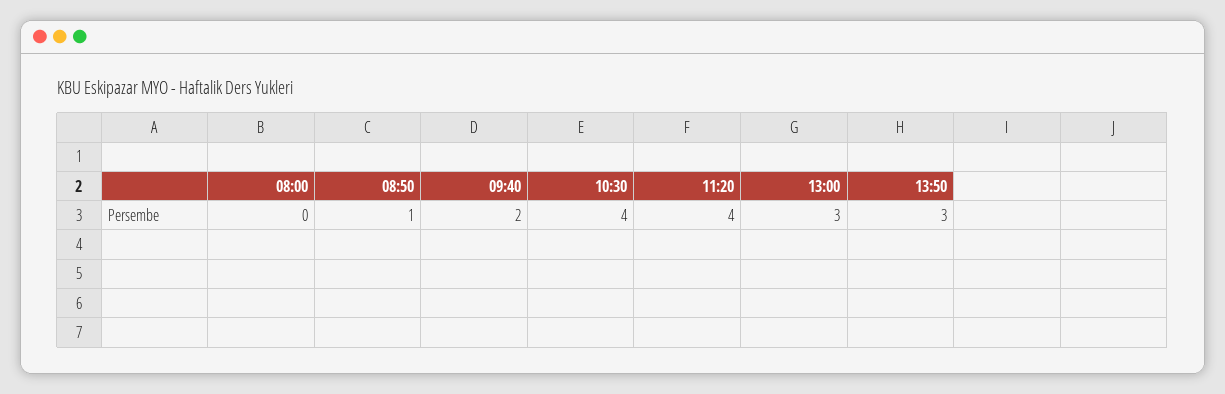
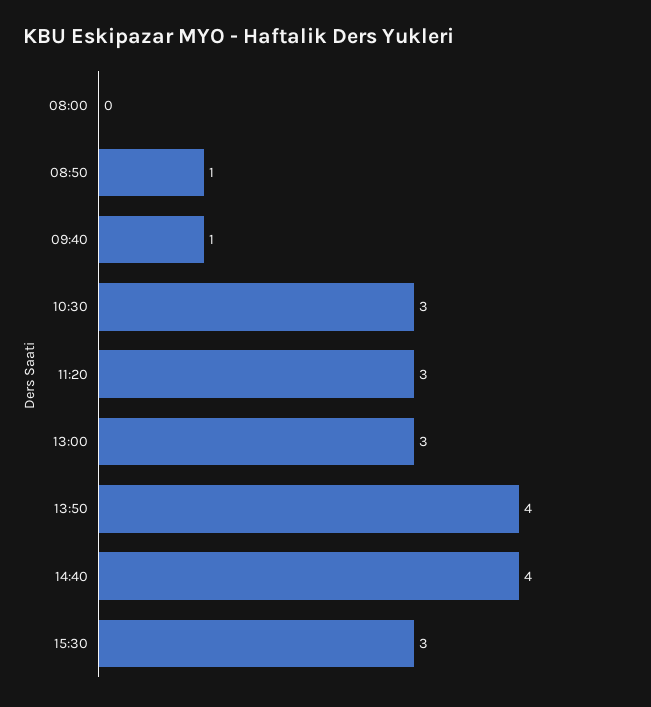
09:40: 2 -> 1
10:30: 4 -> 3
11:20: 4 -> 3
13:50: 3 -> 4
14:40: none -> 4
15:30: none -> 3

